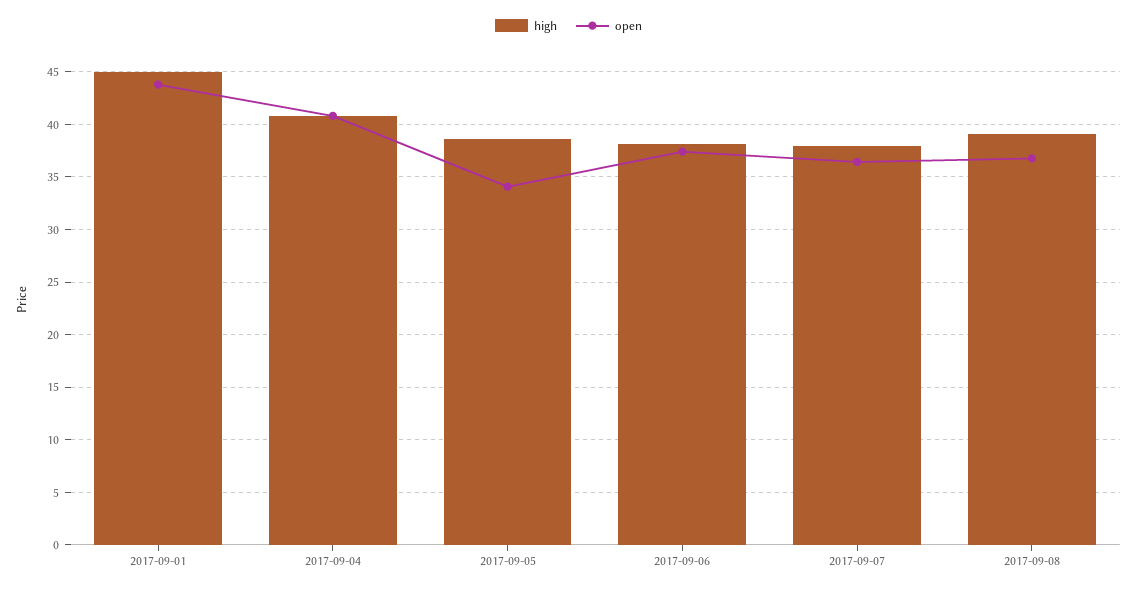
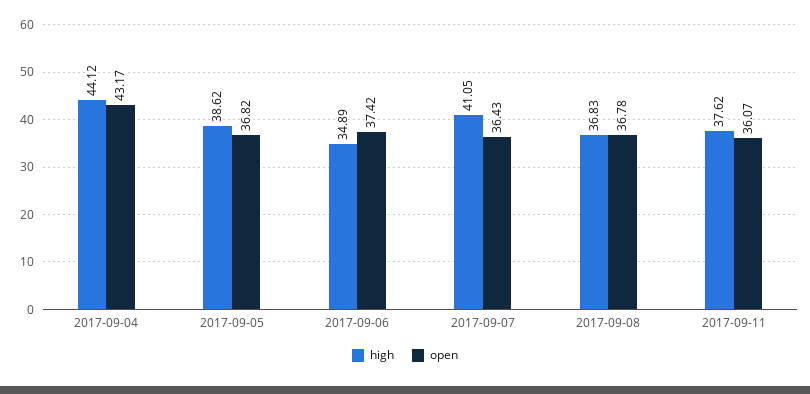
high, 2017-09-01: 45 -> none
open, 2017-09-01: 44 -> none
high, 2017-09-04: 41 -> 44.12
open, 2017-09-04: 41 -> 43.17
open, 2017-09-05: 34 -> 36.82
high, 2017-09-06: 38 -> 34.89
high, 2017-09-07: 38 -> 41.05
high, 2017-09-08: 39 -> 36.83
high, 2017-09-11: none -> 37.62
open, 2017-09-11: none -> 36.07

